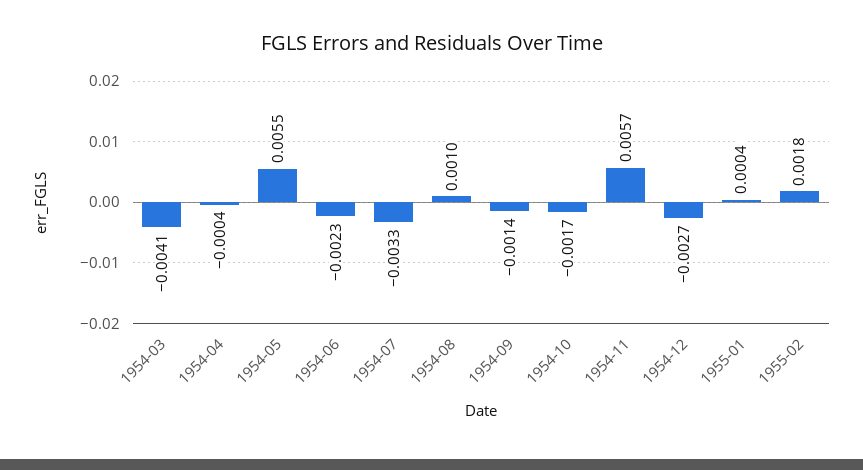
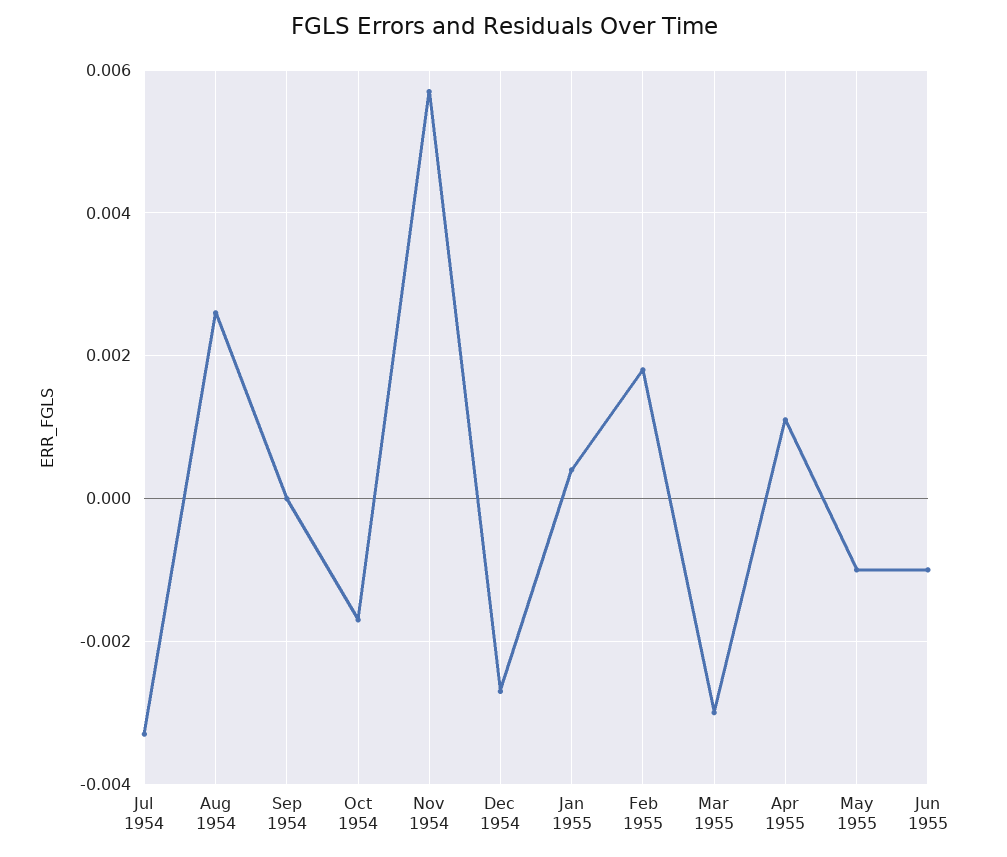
1954-03: -0.0041 -> none
1954-04: -0.0004 -> none
1954-05: 0.0055 -> none
1954-06: -0.0023 -> none
1954-08: 0.001 -> 0.0025
1954-09: -0.0014 -> 0
Mar 1955: none -> -0.003
Apr 1955: none -> 0.001
May 1955: none -> -0.001
Jun 1955: none -> -0.001

